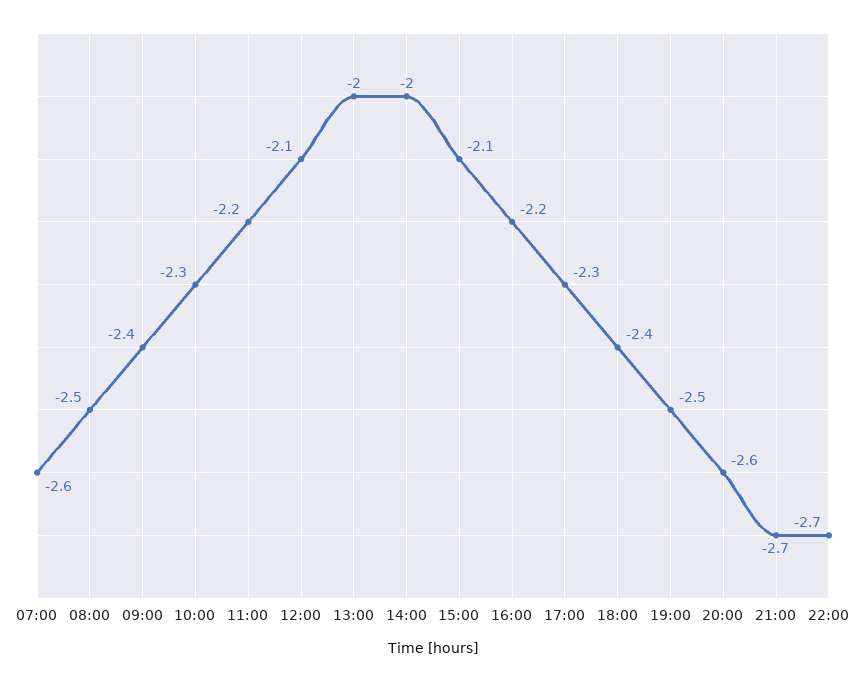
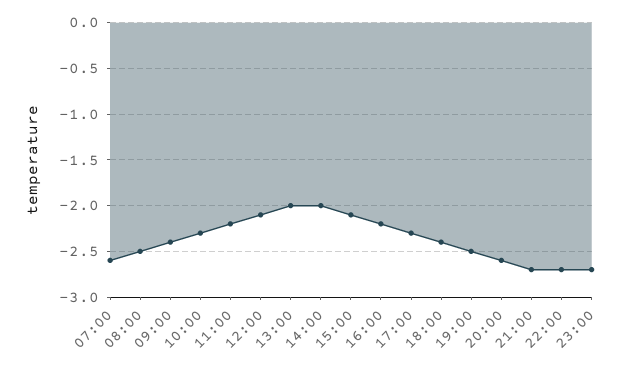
23:00: none -> -2.7

